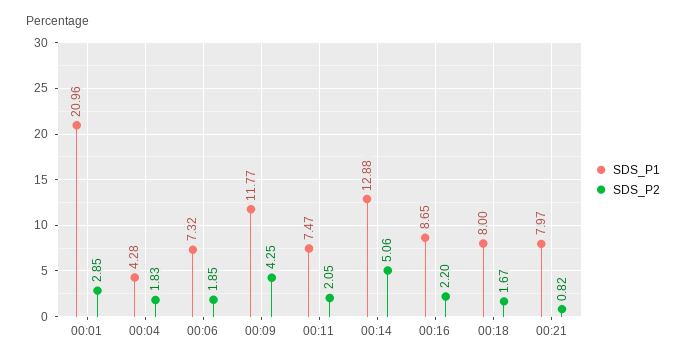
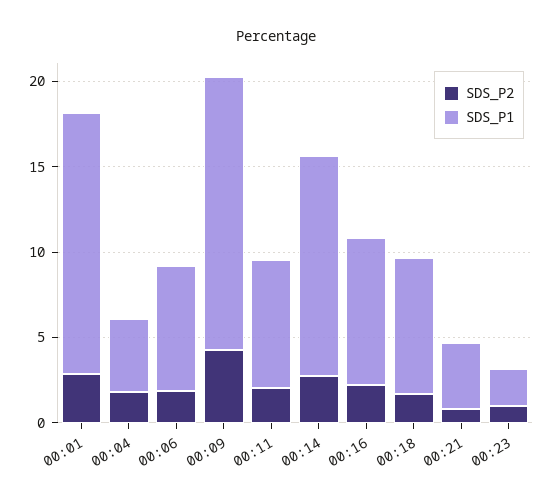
SDS_P1, 00:01: 20.96 -> 15
SDS_P1, 00:09: 11.77 -> 16
SDS_P2, 00:14: 5.06 -> 3
SDS_P1, 00:21: 7.97 -> 4
SDS_P2, 00:23: none -> 1
SDS_P1, 00:23: none -> 2

